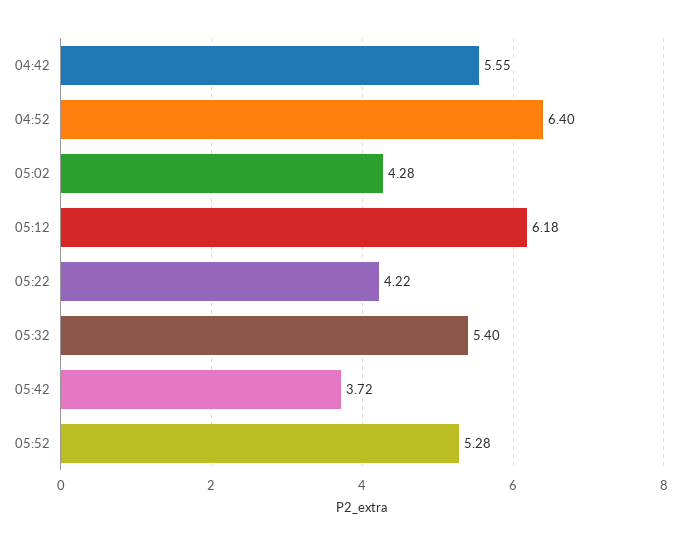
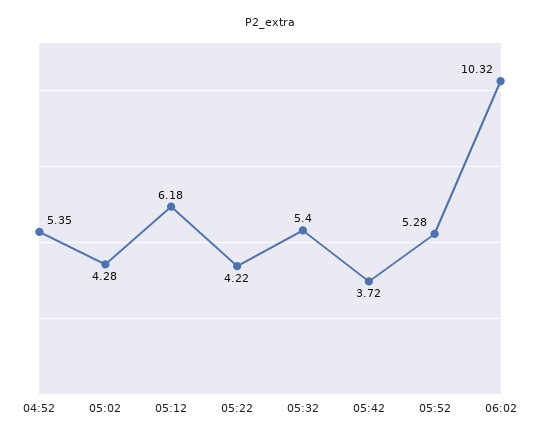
04:42: 5.55 -> none
04:52: 6.4 -> 5.35
06:02: none -> 10.32

